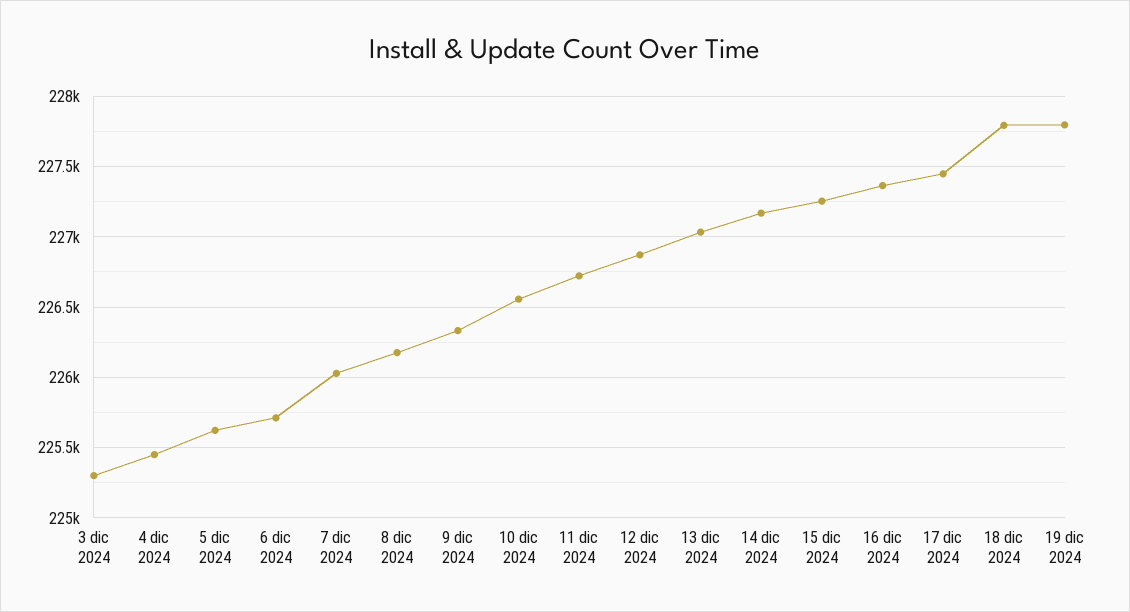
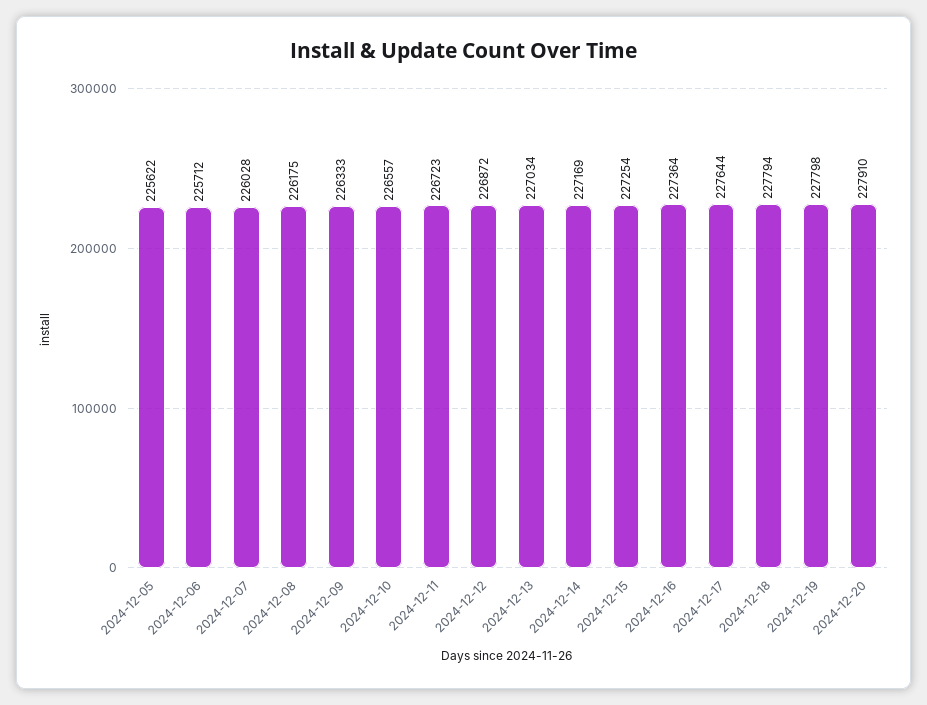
3 dic 2024: 225300 -> none
4 dic 2024: 225450 -> none
17 dic 2024: 227450 -> 227644
2024-12-20: none -> 227910

